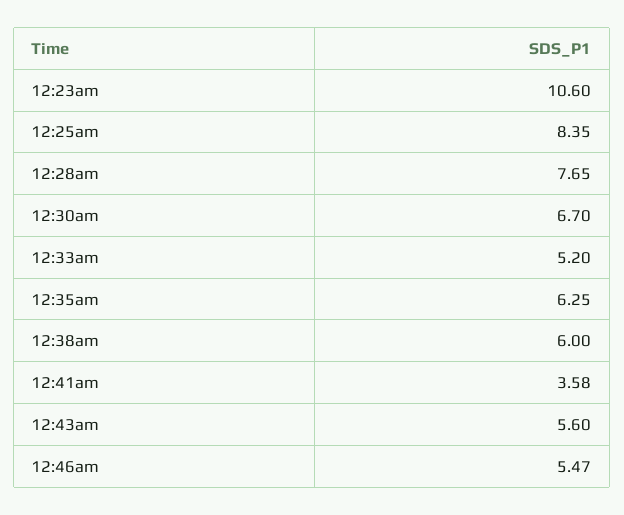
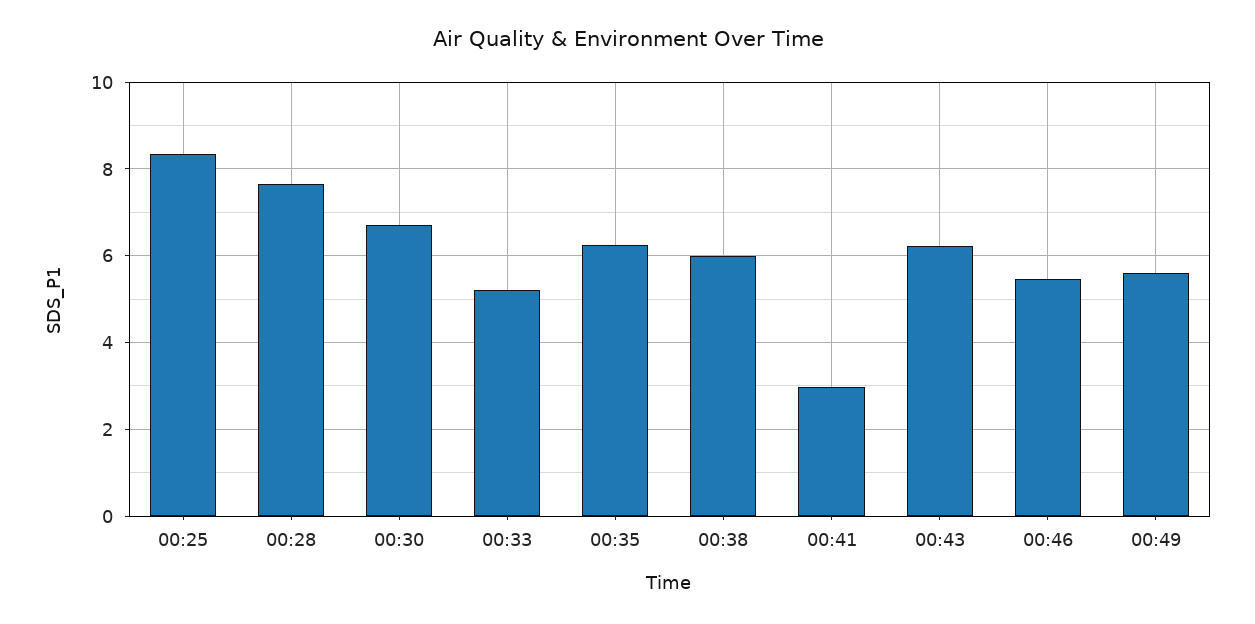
12:23am: 10.6 -> none
12:41am: 3.58 -> 3
12:43am: 5.6 -> 6.2
00:49: none -> 5.6

